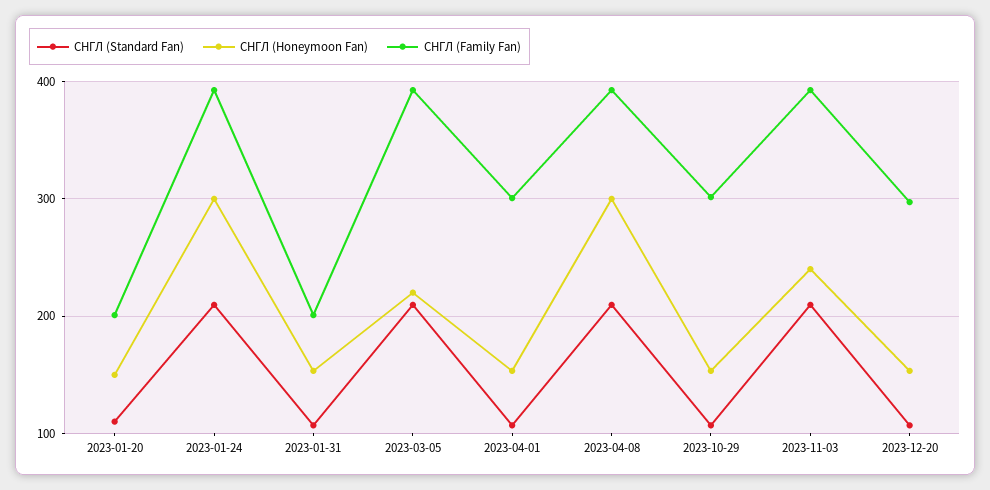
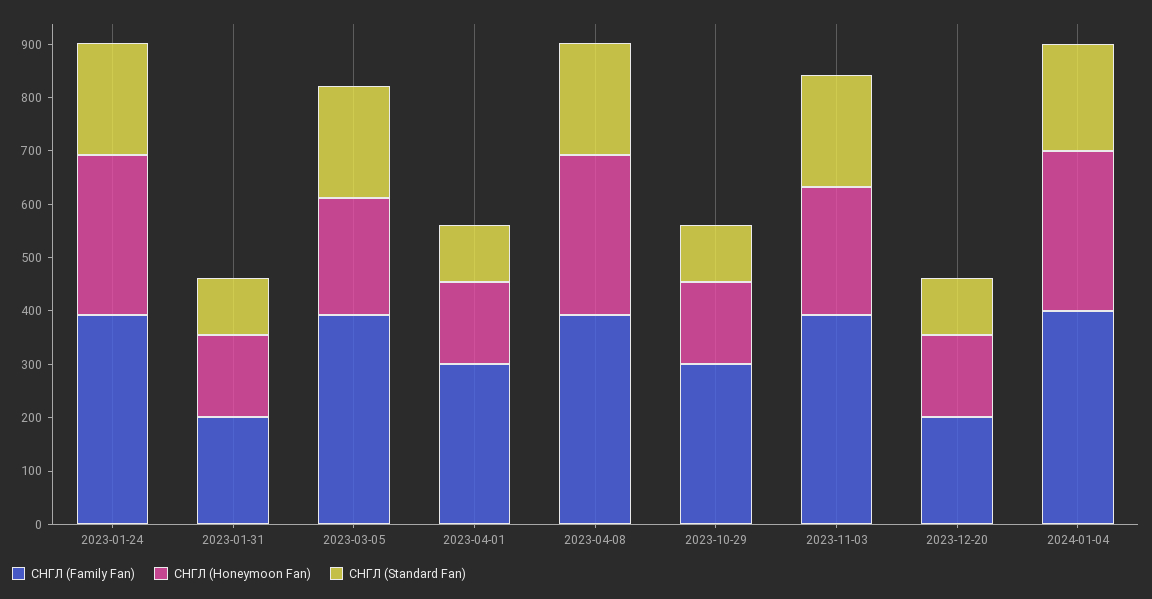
СНГЛ (Standard Fan), 2023-01-20: 110 -> none
СНГЛ (Honeymoon Fan), 2023-01-20: 150 -> none
СНГЛ (Family Fan), 2023-01-20: 200 -> none
СНГЛ (Family Fan), 2023-12-20: 300 -> 200
СНГЛ (Family Fan), 2024-01-04: none -> 400
СНГЛ (Honeymoon Fan), 2024-01-04: none -> 300
СНГЛ (Standard Fan), 2024-01-04: none -> 200

